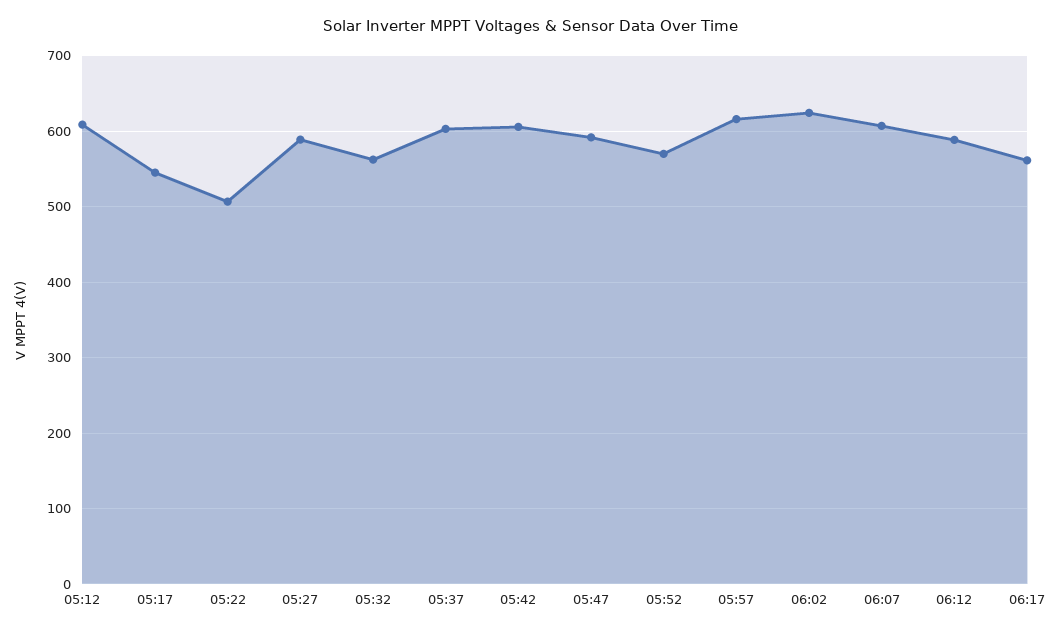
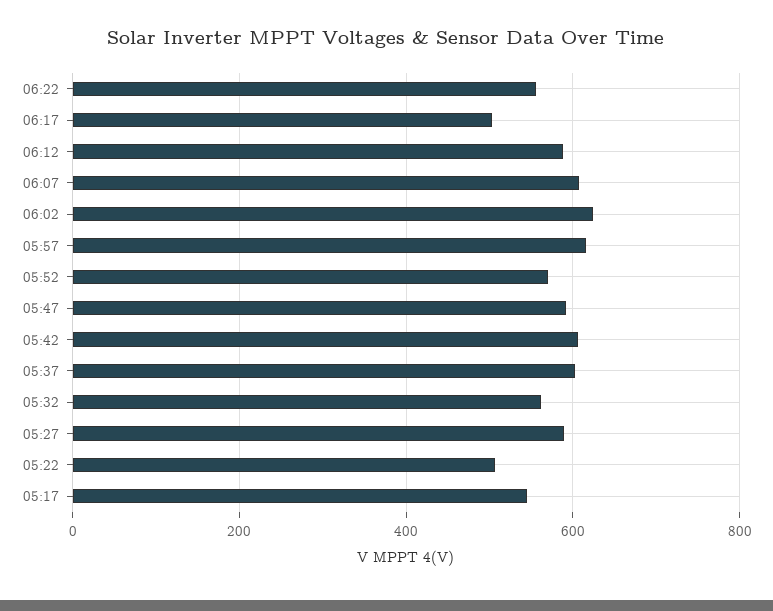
05:12: 610 -> none
06:17: 560 -> 500
06:22: none -> 560

